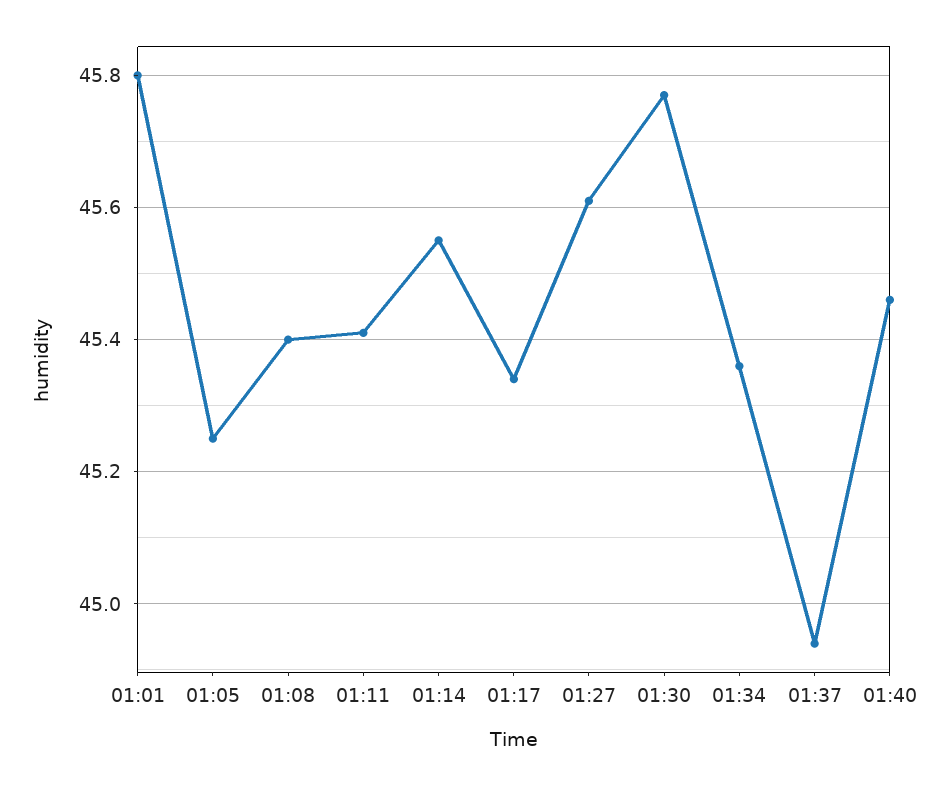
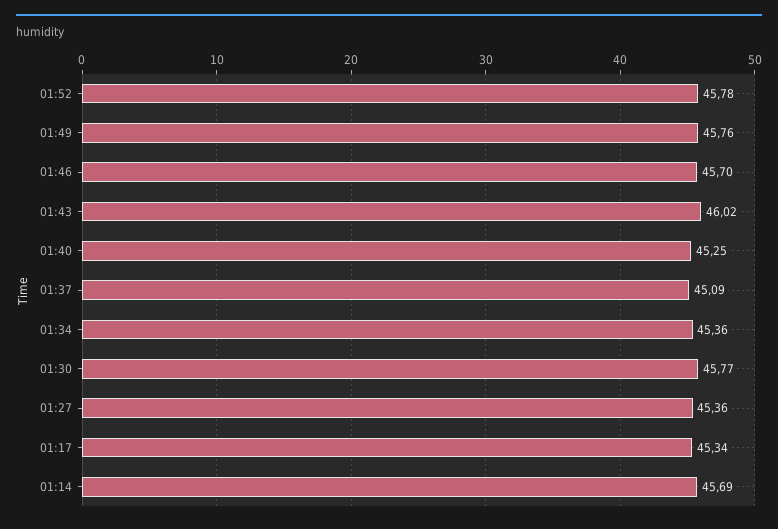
01:01: 45.8 -> none
01:05: 45.25 -> none
01:08: 45.4 -> none
01:11: 45.4 -> none
01:14: 45.55 -> 45.69
01:27: 45.6 -> 45.36
01:37: 44.95 -> 45.09
01:40: 45.45 -> 45.25
01:52: none -> 45.78
01:49: none -> 45.76
01:46: none -> 45.7
01:43: none -> 46.02

